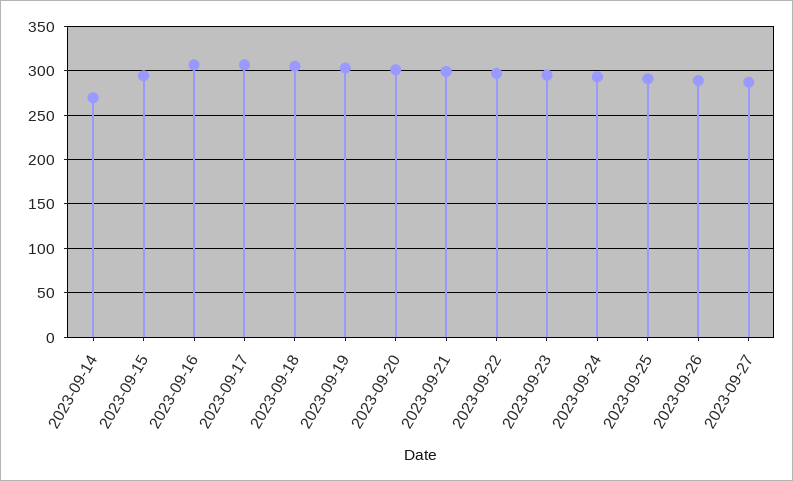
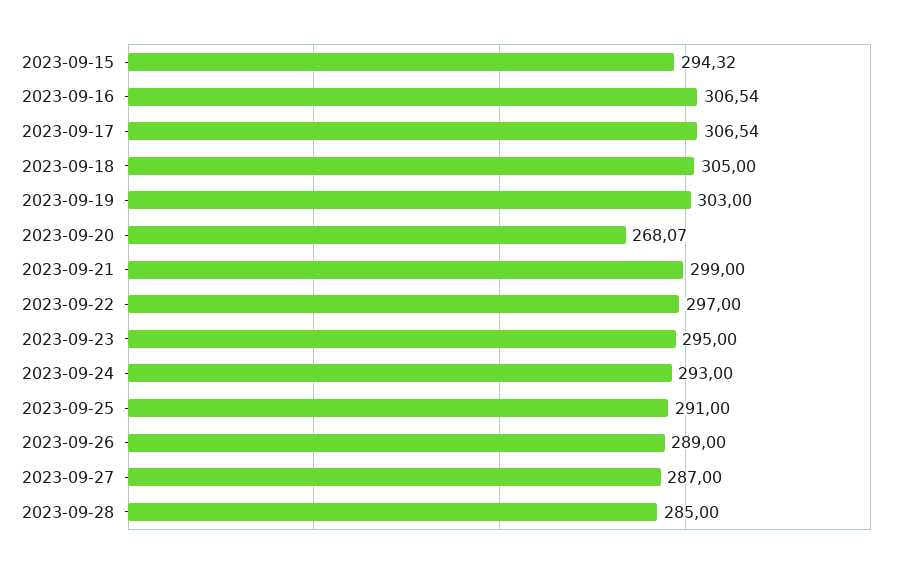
2023-09-14: 270 -> none
2023-09-20: 300 -> 268.07
2023-09-28: none -> 285

